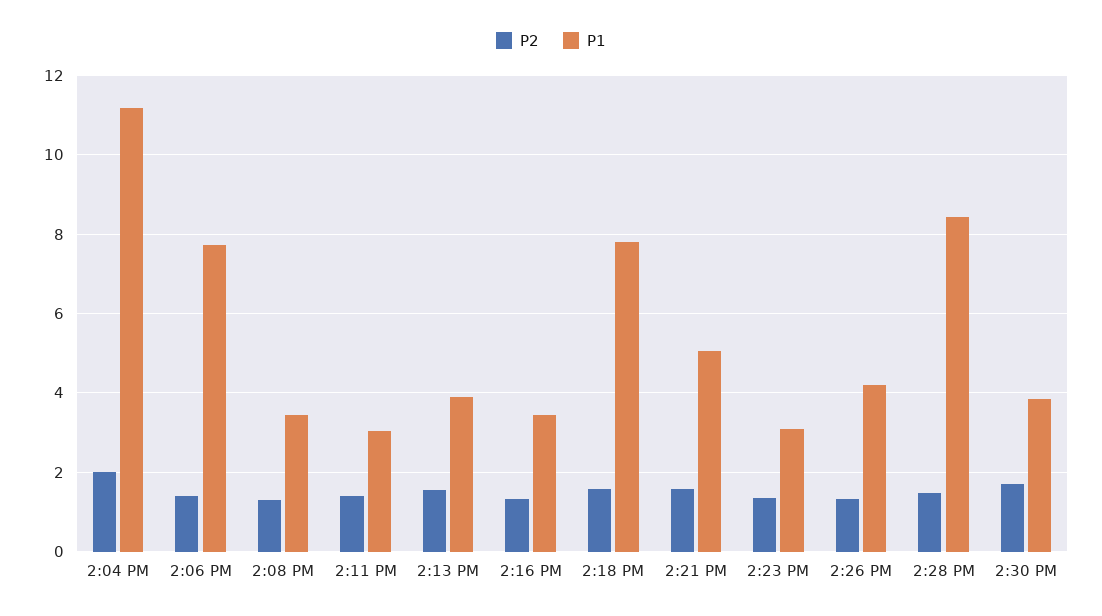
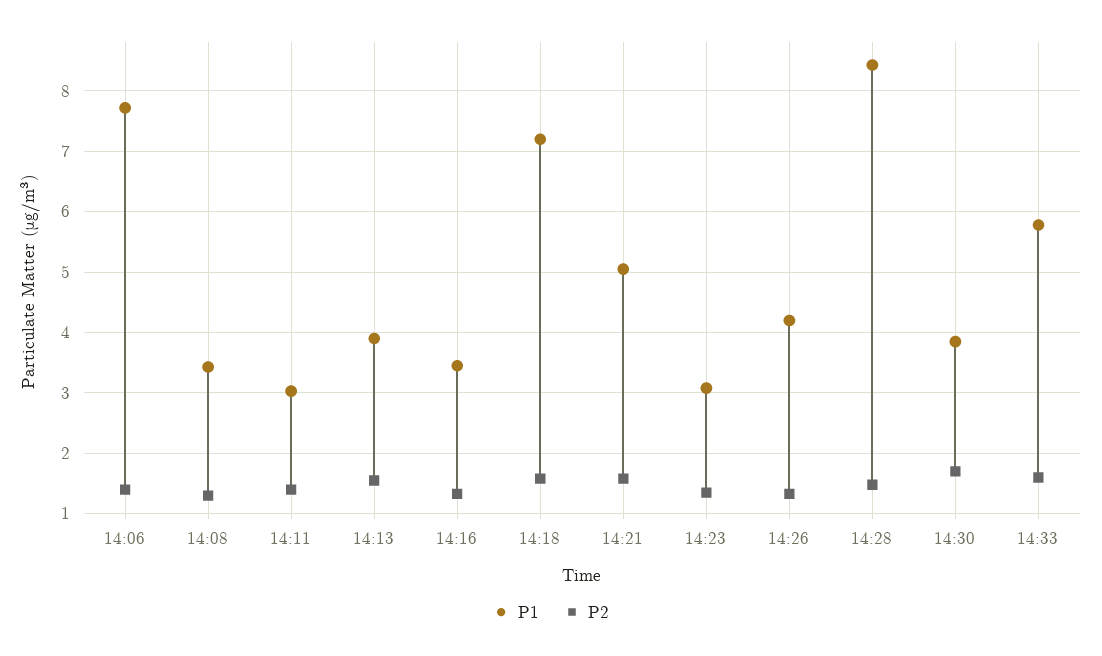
P2, 2:04 PM: 2 -> none
P1, 2:04 PM: 11.2 -> none
P1, 2:18 PM: 7.8 -> 7.2
P1, 14:33: none -> 5.8
P2, 14:33: none -> 1.6

